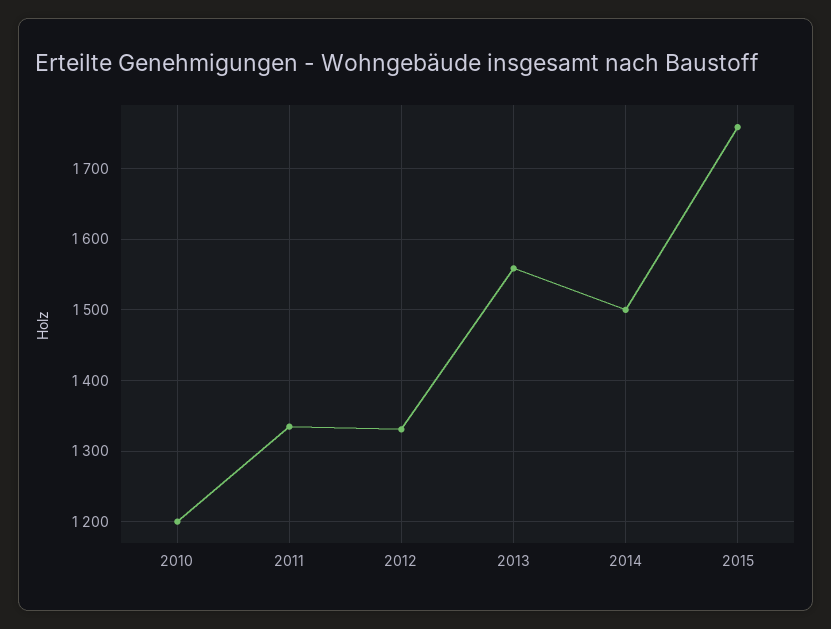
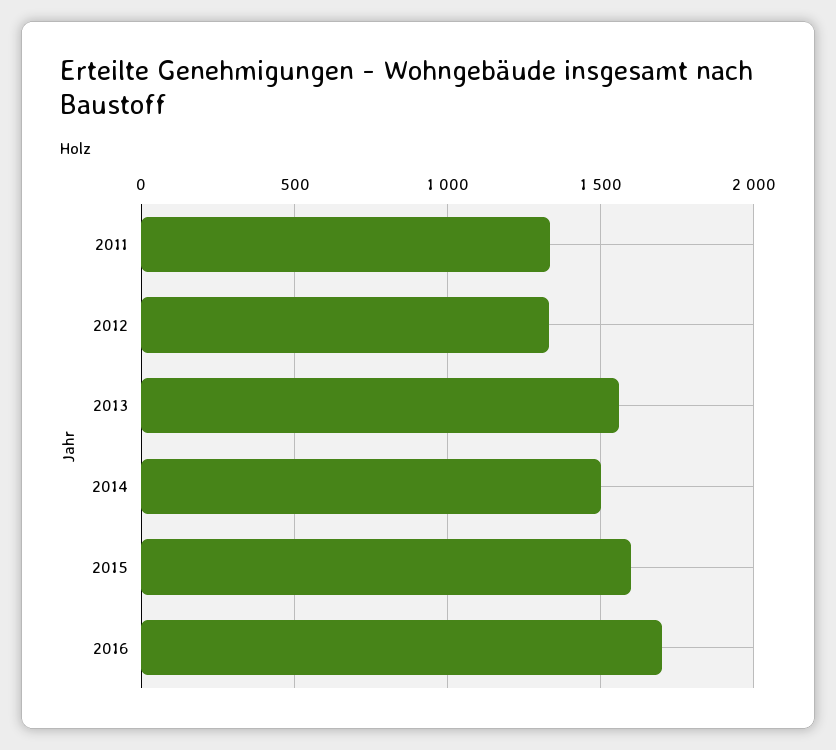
2010: 1200 -> none
2015: 1760 -> 1600
2016: none -> 1700

